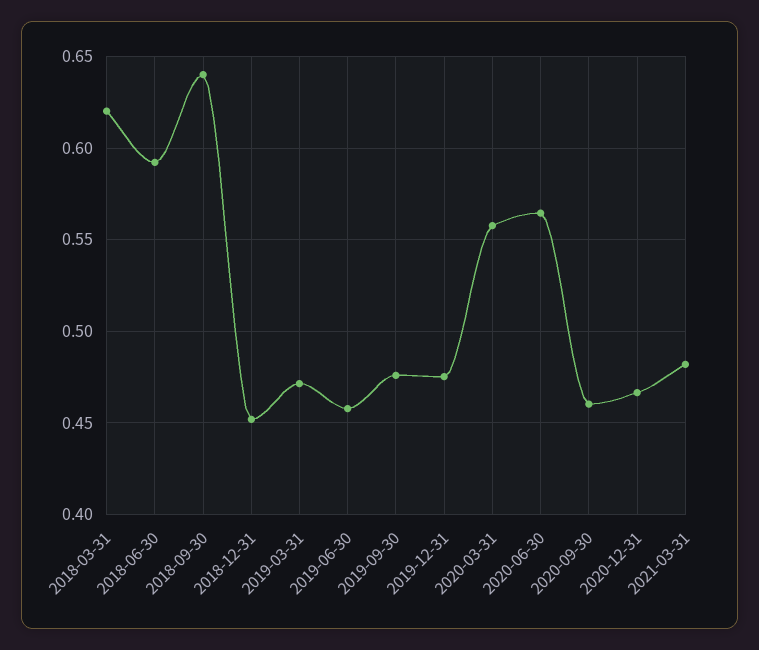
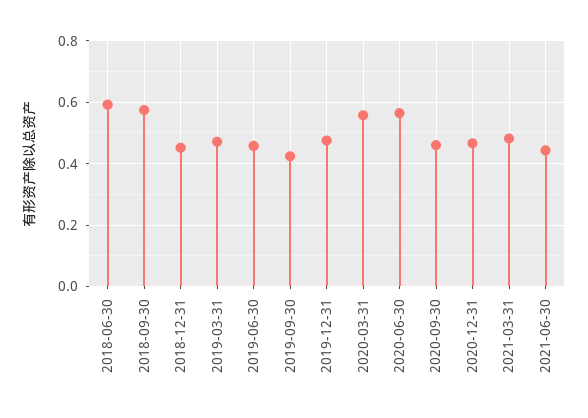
2018-03-31: 0.62 -> none
2018-09-30: 0.64 -> 0.58
2019-09-30: 0.475 -> 0.42
2021-06-30: none -> 0.44

